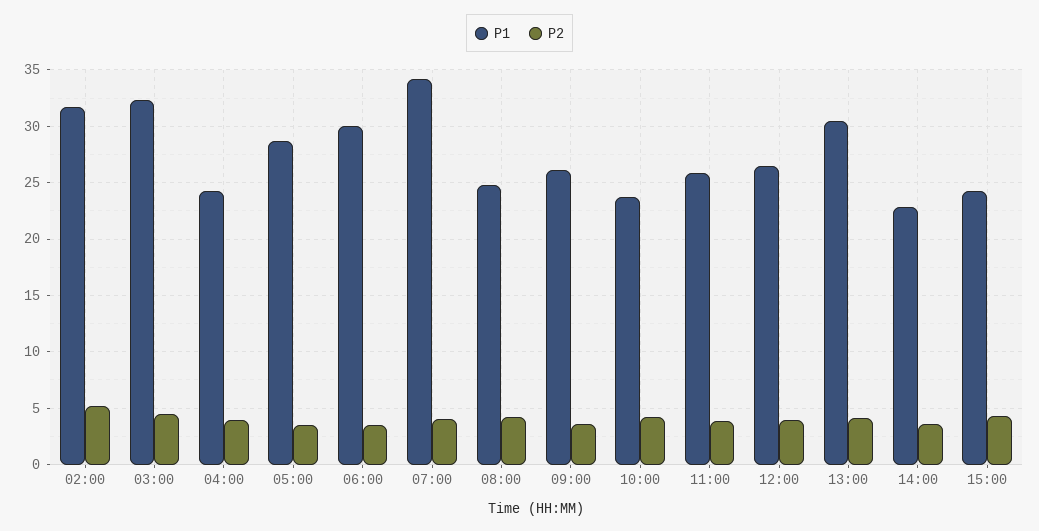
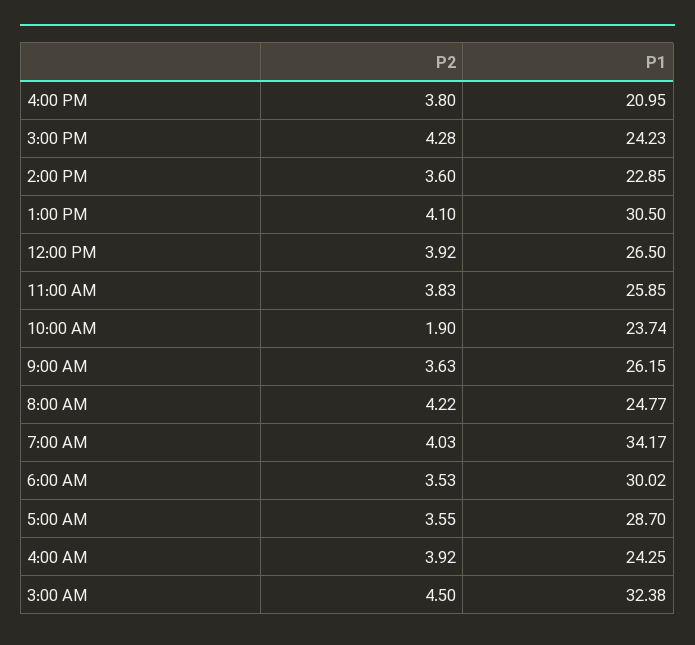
P1, 02:00: 32 -> none
P2, 02:00: 5 -> none
P2, 10:00: 4 -> 1.9
P2, 4:00 PM: none -> 3.8
P1, 4:00 PM: none -> 20.95

